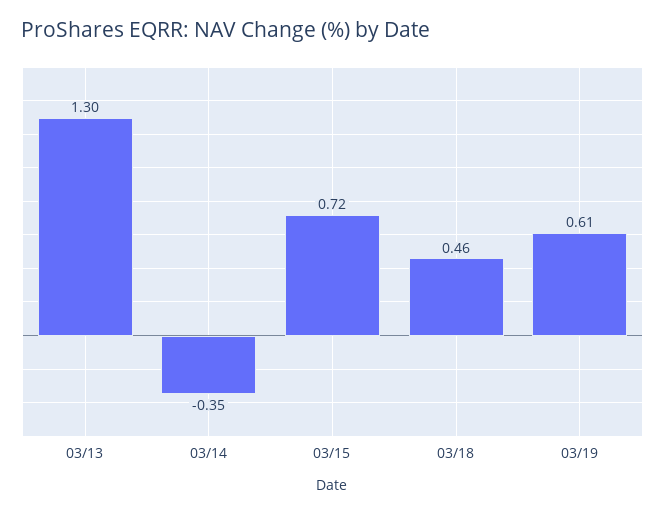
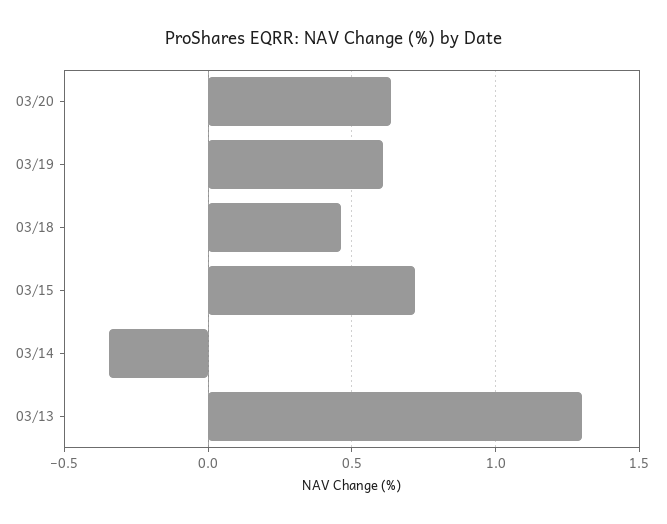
03/20: none -> 0.65

